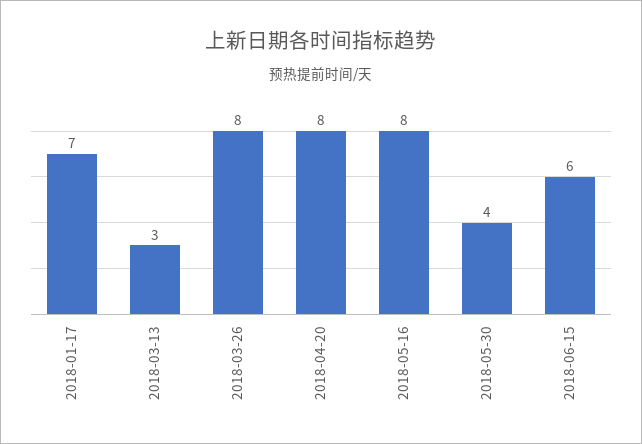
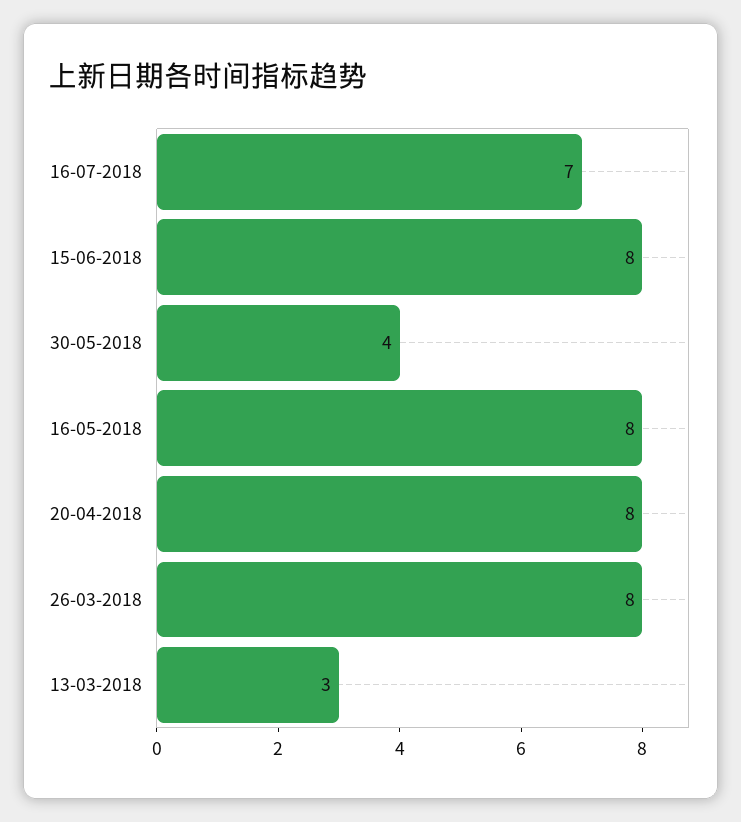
2018-01-17: 7 -> none
2018-06-15: 6 -> 8
16-07-2018: none -> 7

